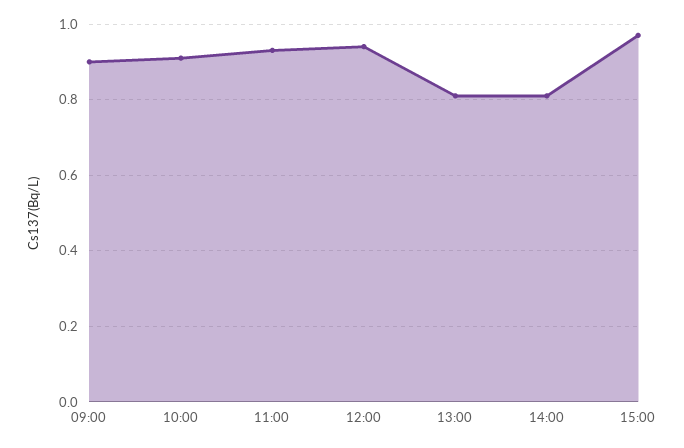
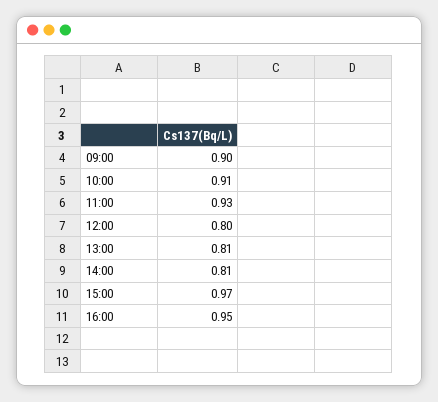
12:00: 0.95 -> 0.8
16:00: none -> 0.95

